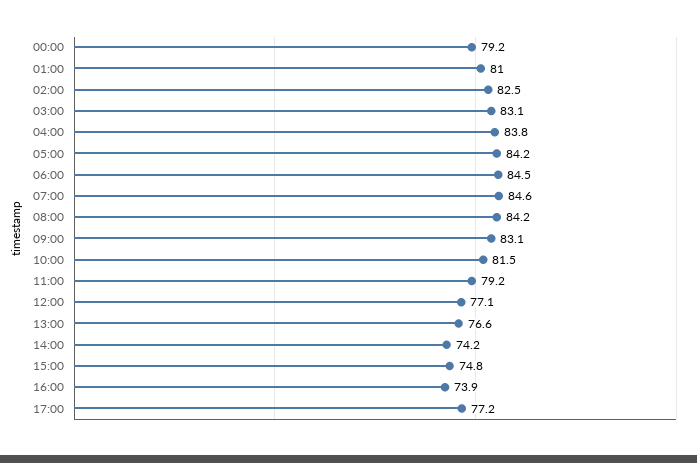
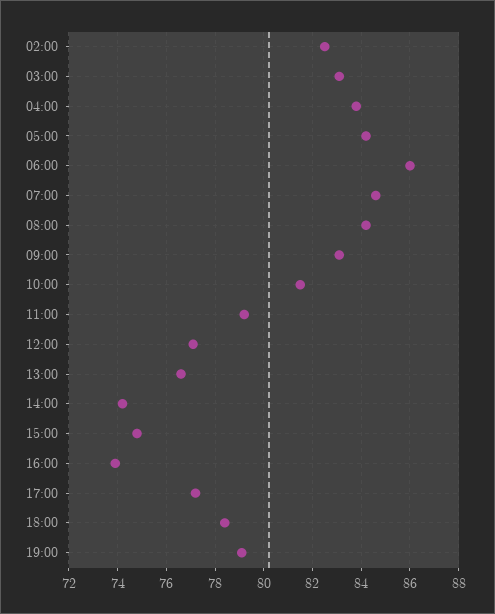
00:00: 79.2 -> none
01:00: 81 -> none
06:00: 84.5 -> 86
18:00: none -> 78.5
19:00: none -> 79

